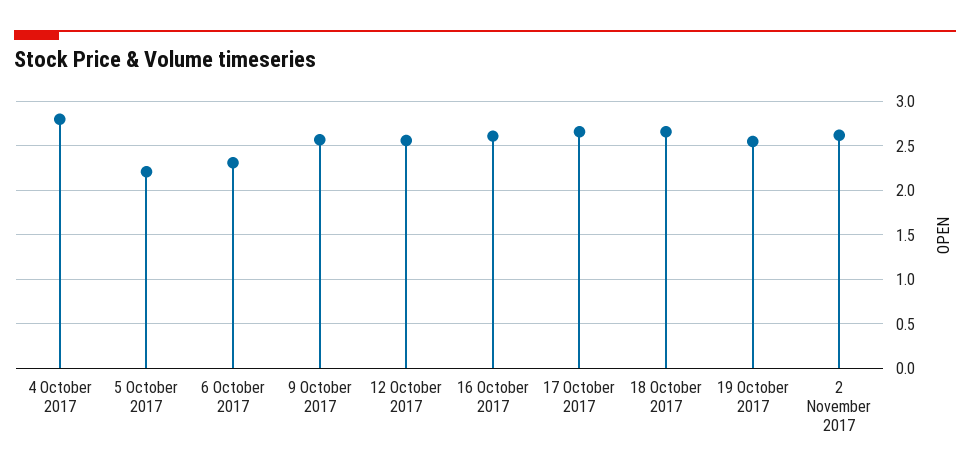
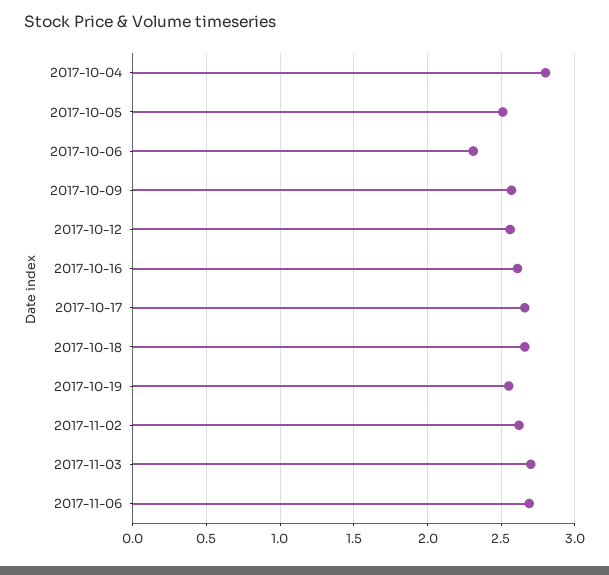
5 October 2017: 2.2 -> 2.5
2017-11-03: none -> 2.7
2017-11-06: none -> 2.7

